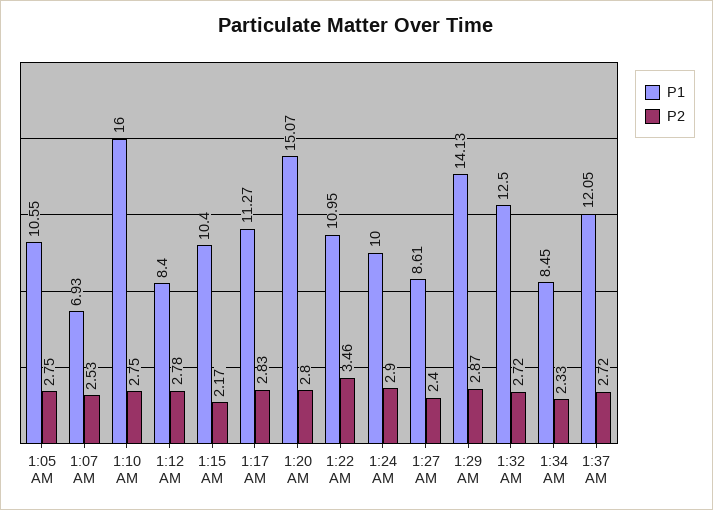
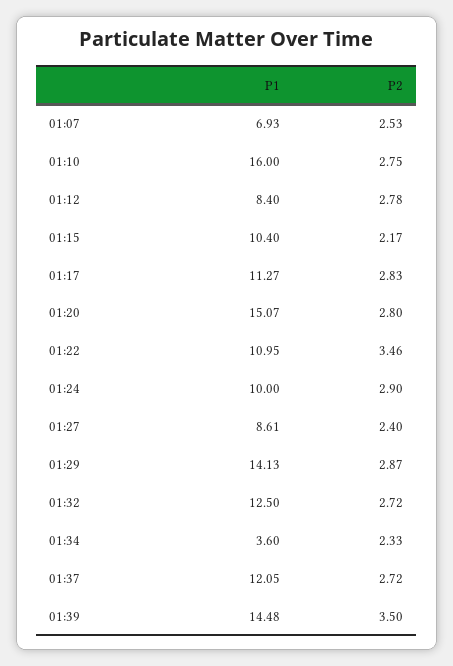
P1, 1:05 AM: 10.55 -> none
P2, 1:05 AM: 2.75 -> none
P1, 1:34 AM: 8.45 -> 3.6
P1, 01:39: none -> 14.48
P2, 01:39: none -> 3.5

